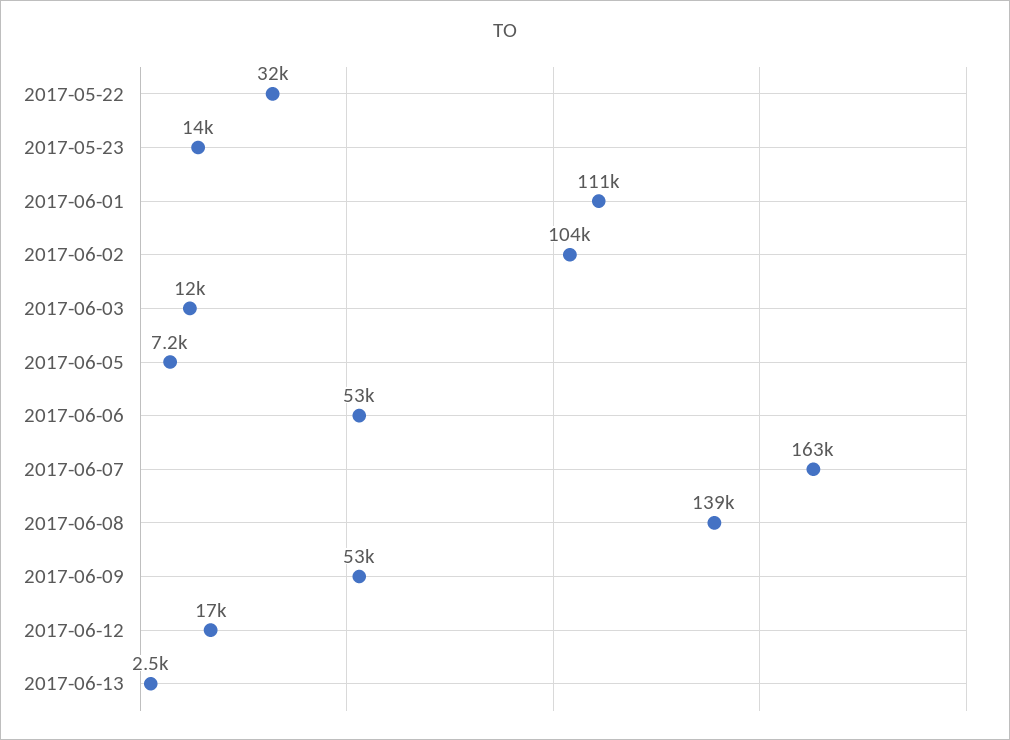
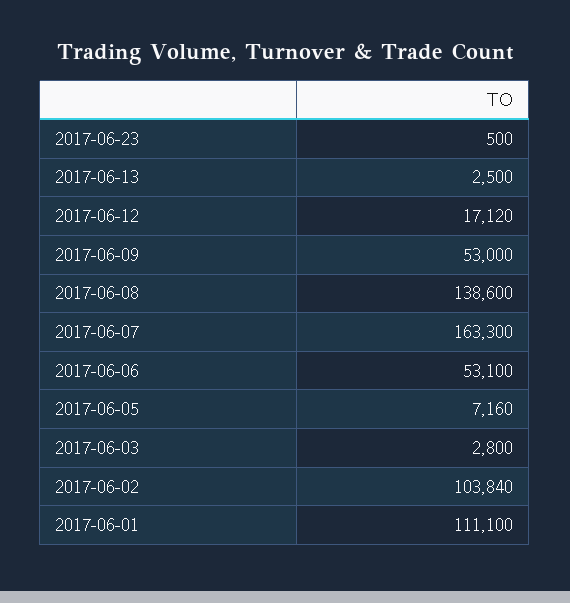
2017-05-22: 32000 -> none
2017-05-23: 14000 -> none
2017-06-03: 12000 -> 2800
2017-06-23: none -> 500

